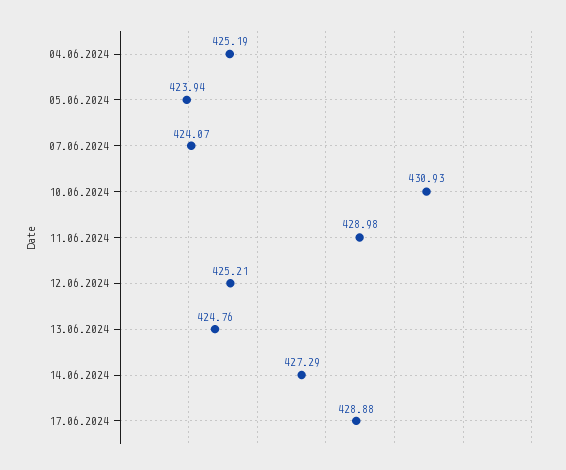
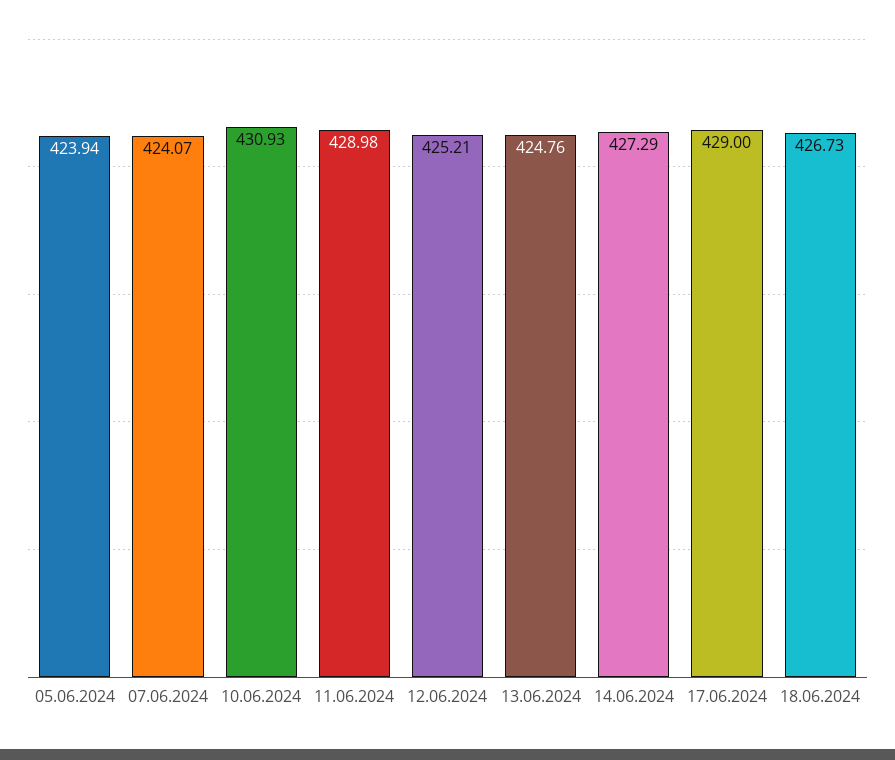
04.06.2024: 425.19 -> none
17.06.2024: 428.88 -> 429
18.06.2024: none -> 426.73

